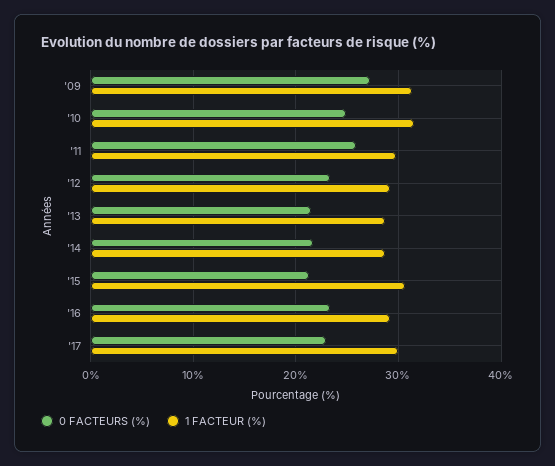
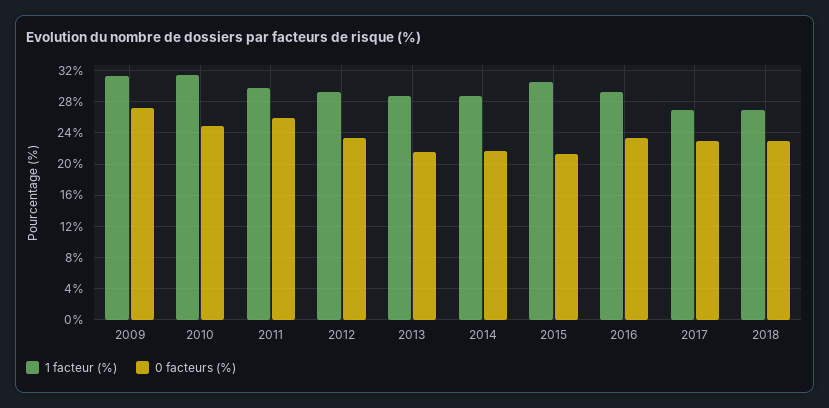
1 FACTEUR (%), '17: 30 -> 27
1 FACTEUR (%), 2018: none -> 27
0 FACTEURS (%), 2018: none -> 23

